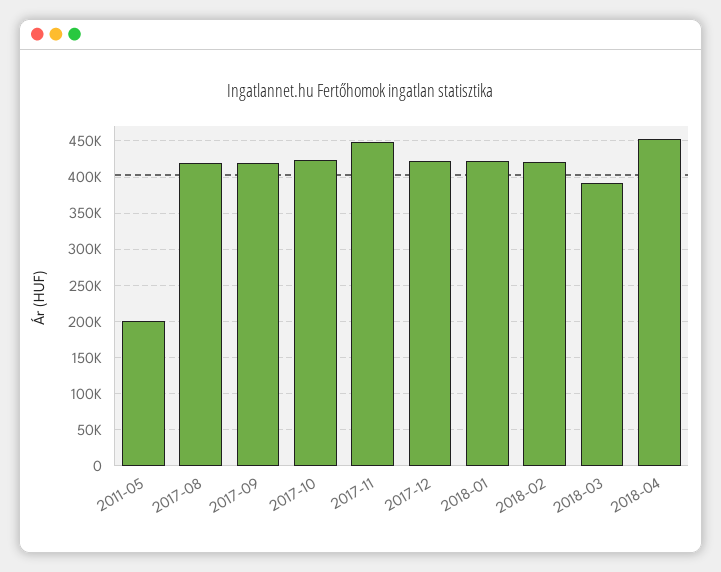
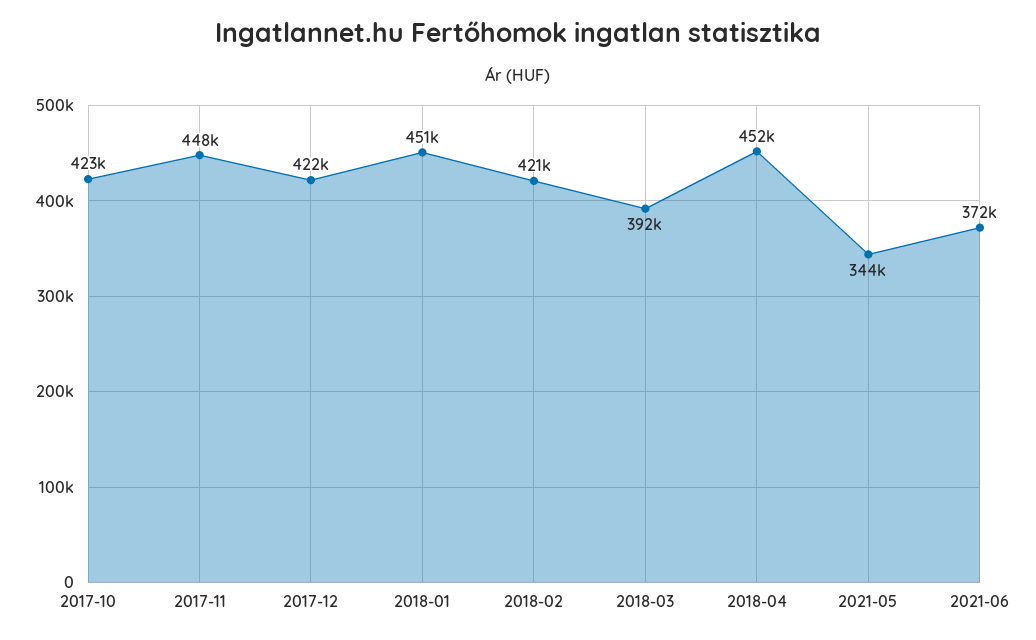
2011-05: 200000 -> none
2017-08: 420000 -> none
2017-09: 420000 -> none
2018-01: 420000 -> 451000
2021-05: none -> 344000
2021-06: none -> 372000

